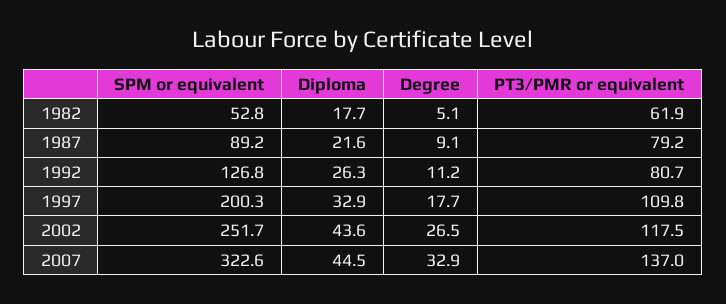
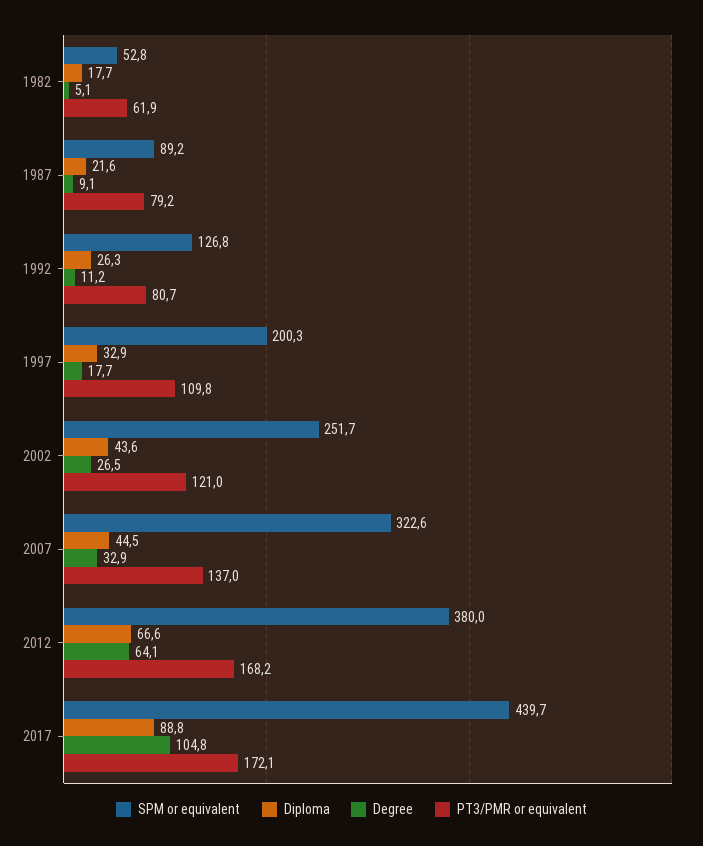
PT3/PMR or equivalent, 2002: 117.5 -> 121
SPM or equivalent, 2012: none -> 380
Diploma, 2012: none -> 66.6
Degree, 2012: none -> 64.1
PT3/PMR or equivalent, 2012: none -> 168.2
SPM or equivalent, 2017: none -> 439.7
Diploma, 2017: none -> 88.8
Degree, 2017: none -> 104.8
PT3/PMR or equivalent, 2017: none -> 172.1

